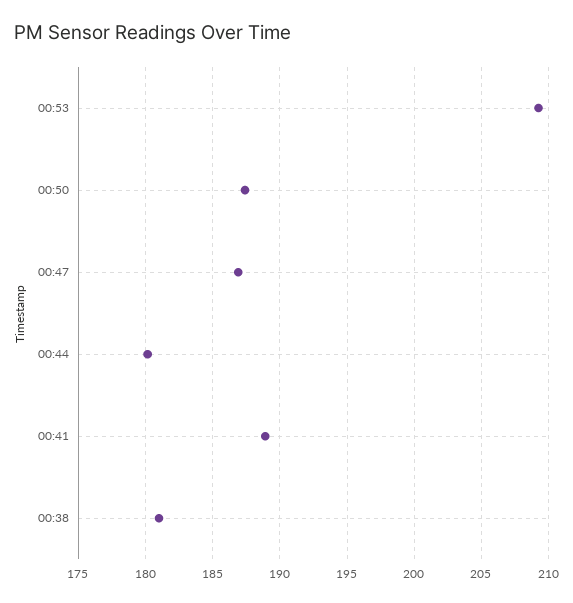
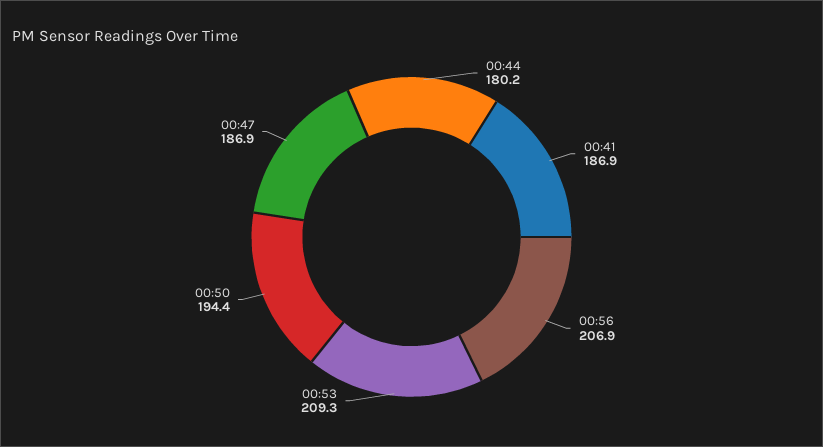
00:50: 187.5 -> 194.4
00:41: 189 -> 186.9
00:38: 181 -> none
00:56: none -> 206.9

